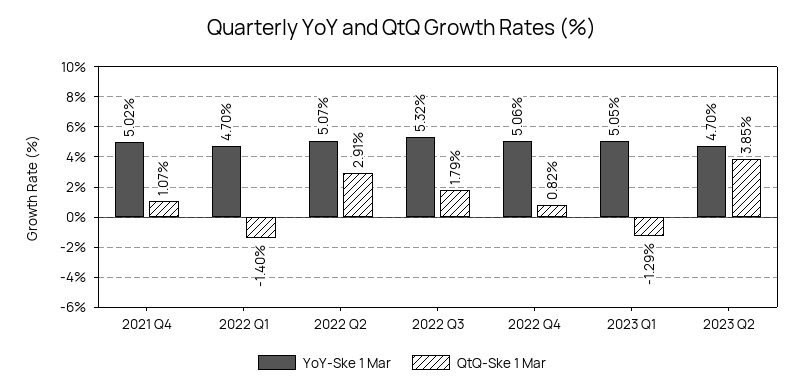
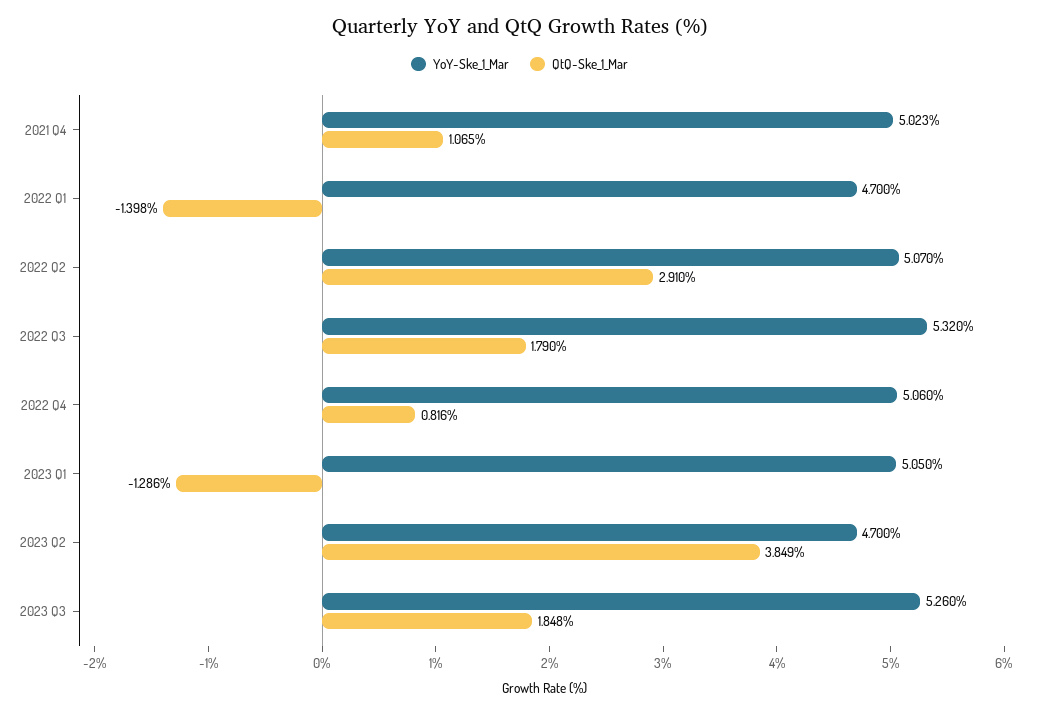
YoY-Ske 1 Mar, 2023 Q3: none -> 5.26
QtQ-Ske 1 Mar, 2023 Q3: none -> 1.848

